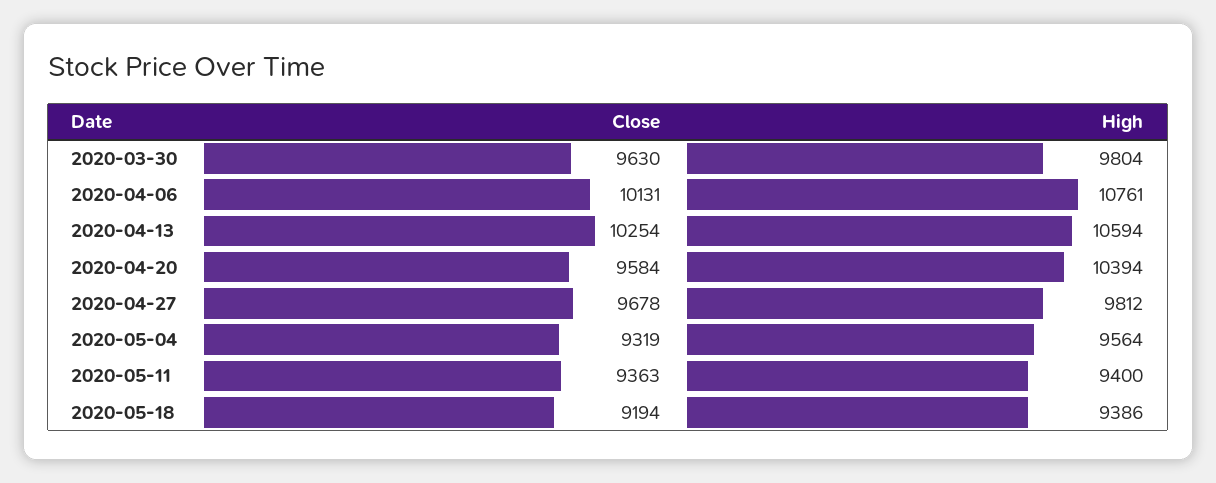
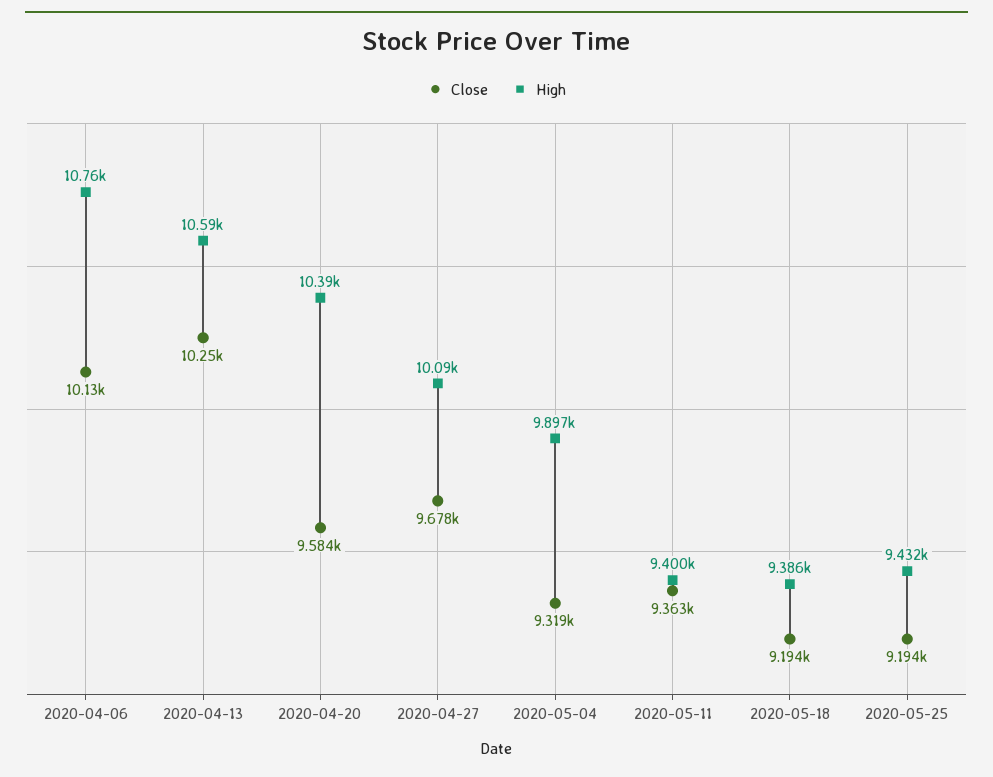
Close, 2020-03-30: 9630 -> none
High, 2020-03-30: 9804 -> none
High, 2020-04-27: 9812 -> 10090
High, 2020-05-04: 9564 -> 9897
Close, 2020-05-25: none -> 9194
High, 2020-05-25: none -> 9432

